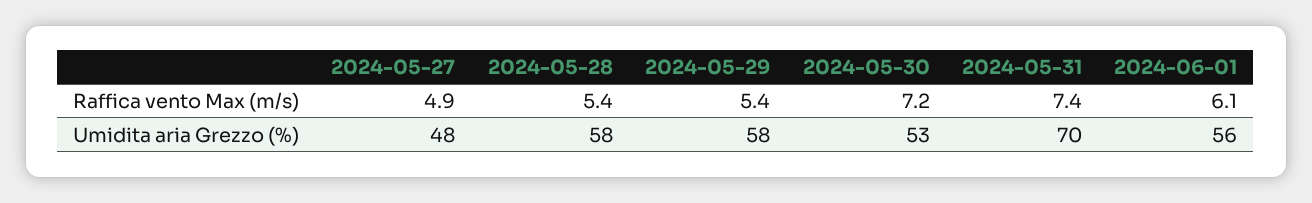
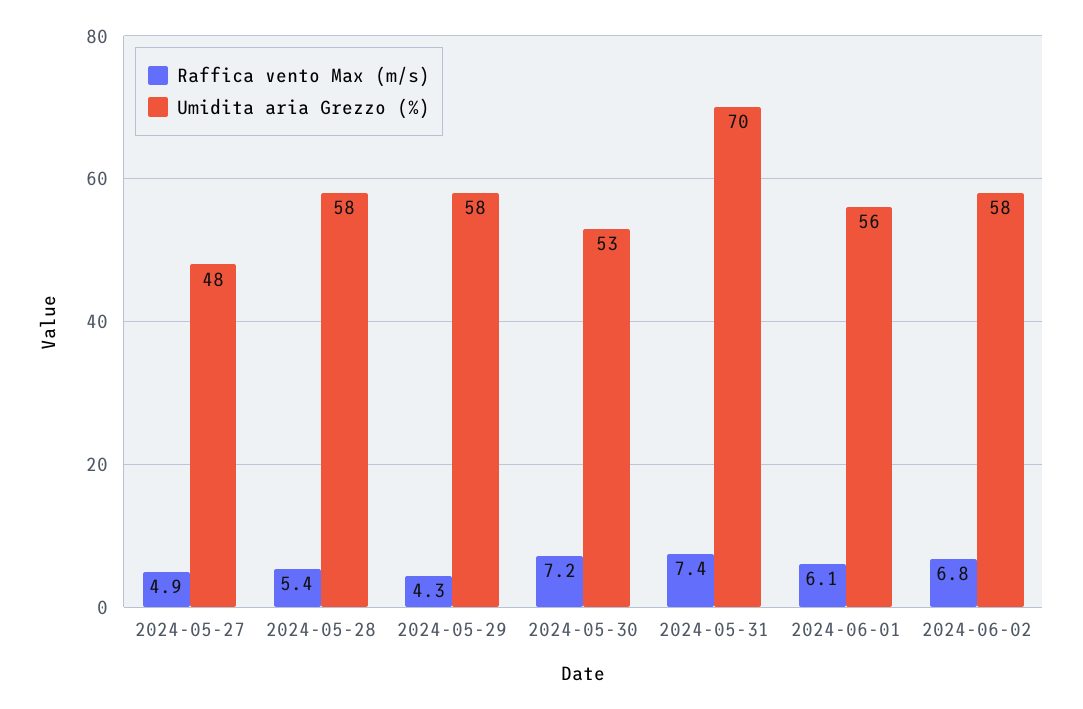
Raffica vento Max (m/s), 2024-05-29: 5.4 -> 4.3
Raffica vento Max (m/s), 2024-06-02: none -> 6.8
Umidita aria Grezzo (%), 2024-06-02: none -> 58

